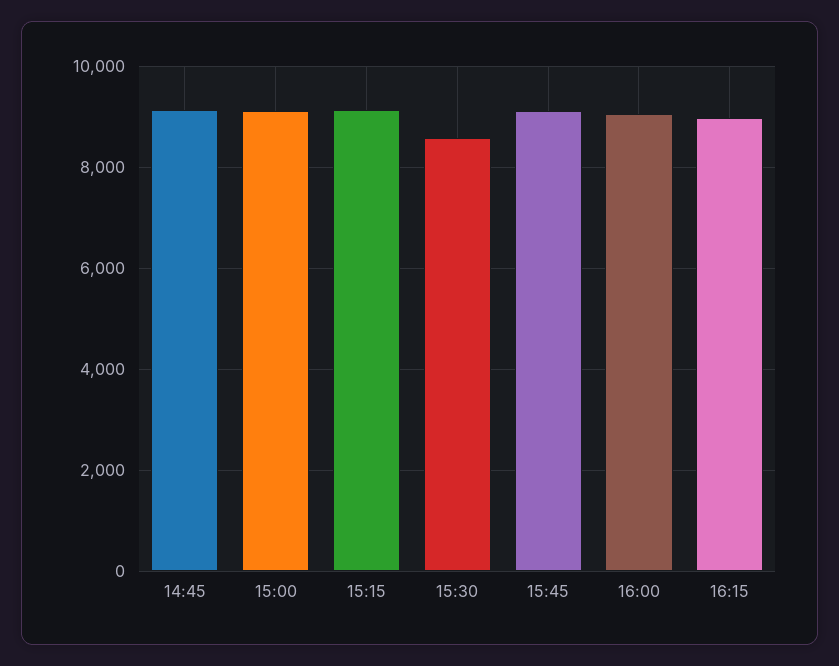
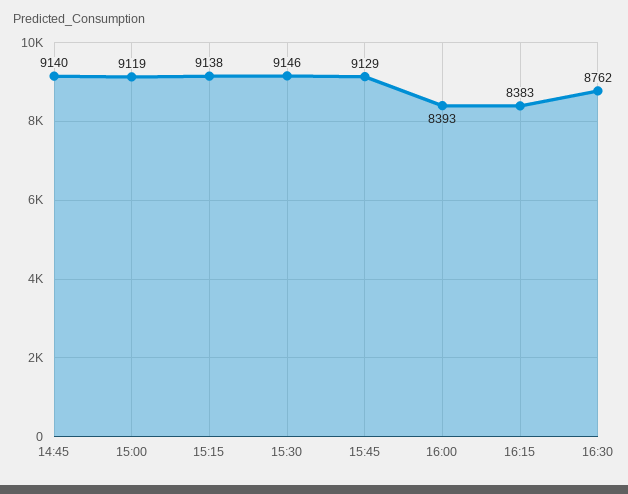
15:30: 8600 -> 9146
16:00: 9000 -> 8393
16:15: 9000 -> 8383
16:30: none -> 8762

